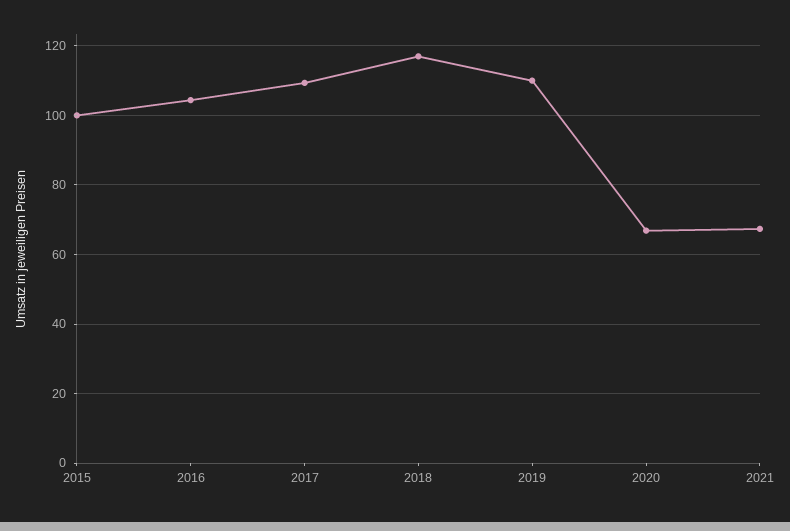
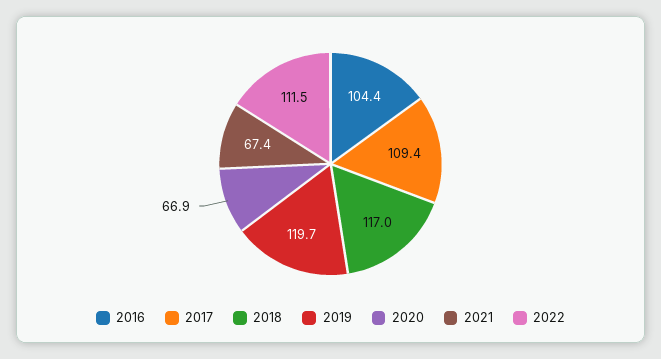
2015: 100 -> none
2019: 110 -> 119.7
2022: none -> 111.5

